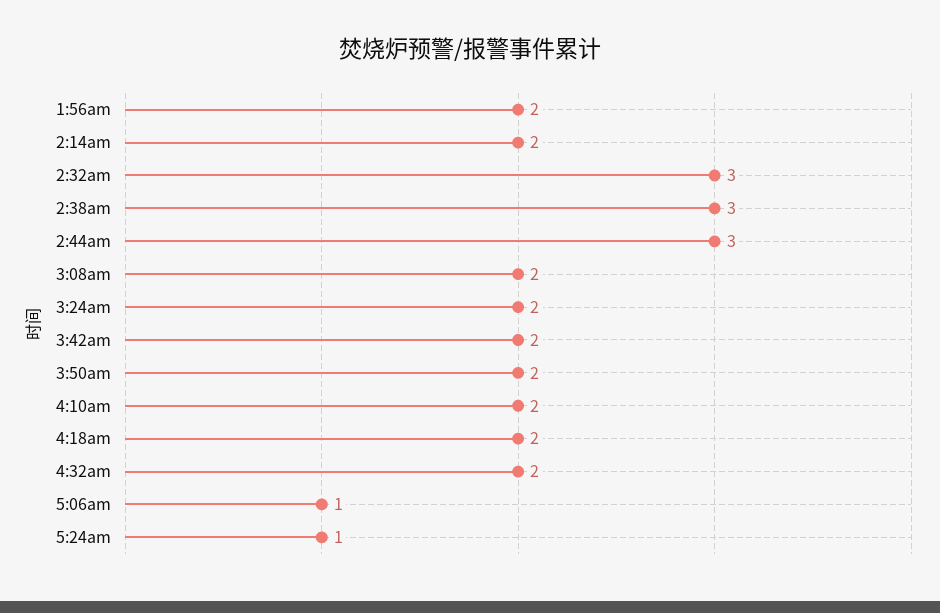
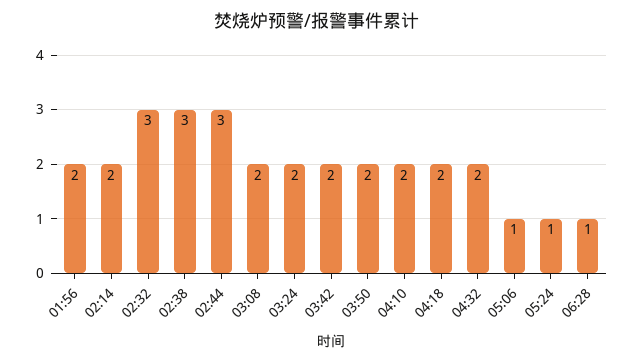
06:28: none -> 1

